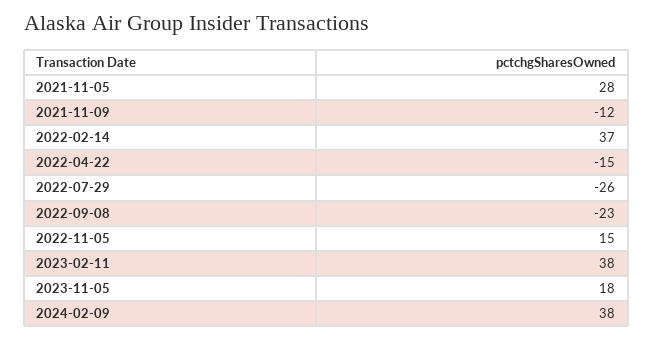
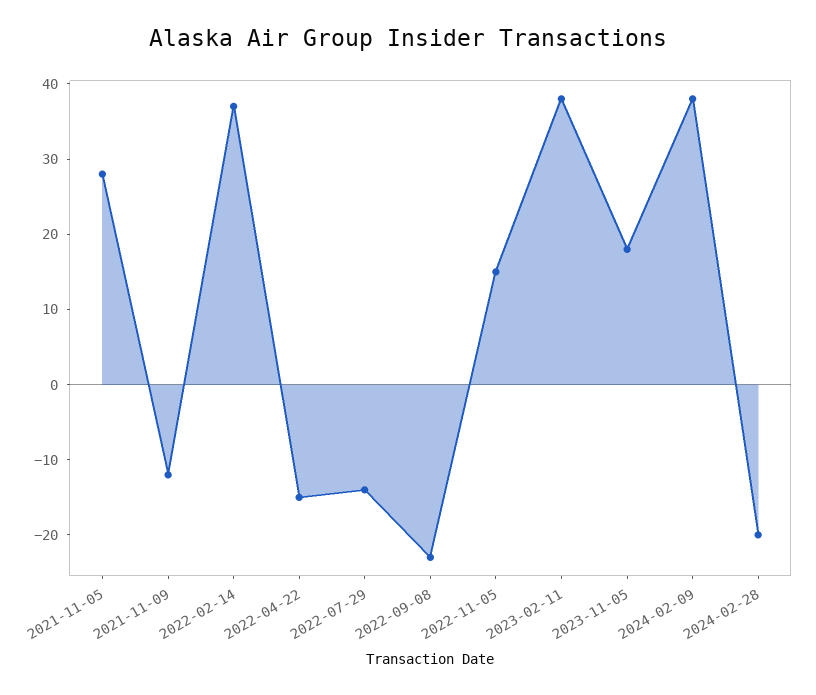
2022-07-29: -26 -> -15
2024-02-28: none -> -20

